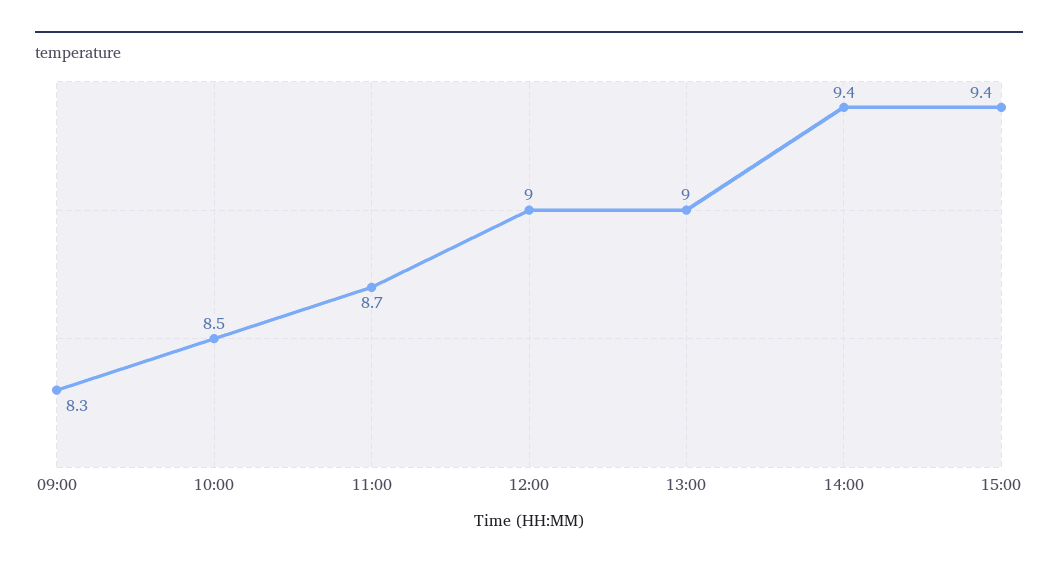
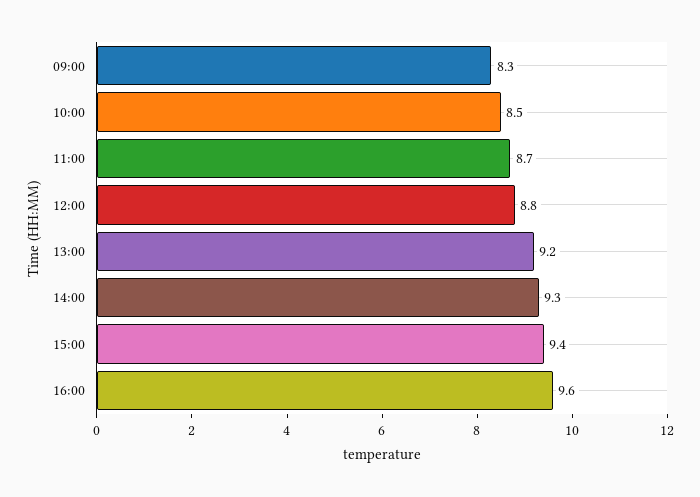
12:00: 9 -> 8.8
13:00: 9 -> 9.2
14:00: 9.4 -> 9.3
16:00: none -> 9.6

